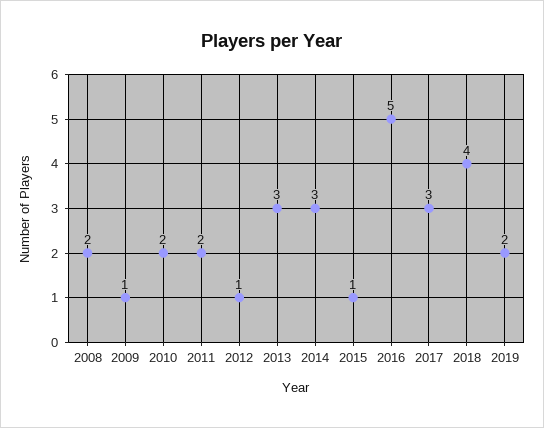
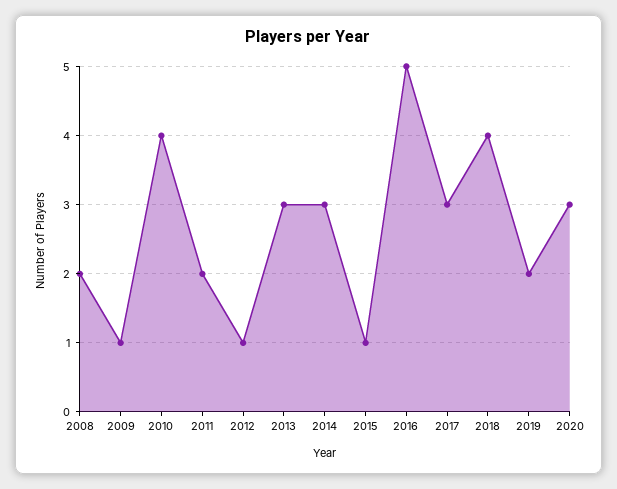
2010: 2 -> 4
2020: none -> 3

